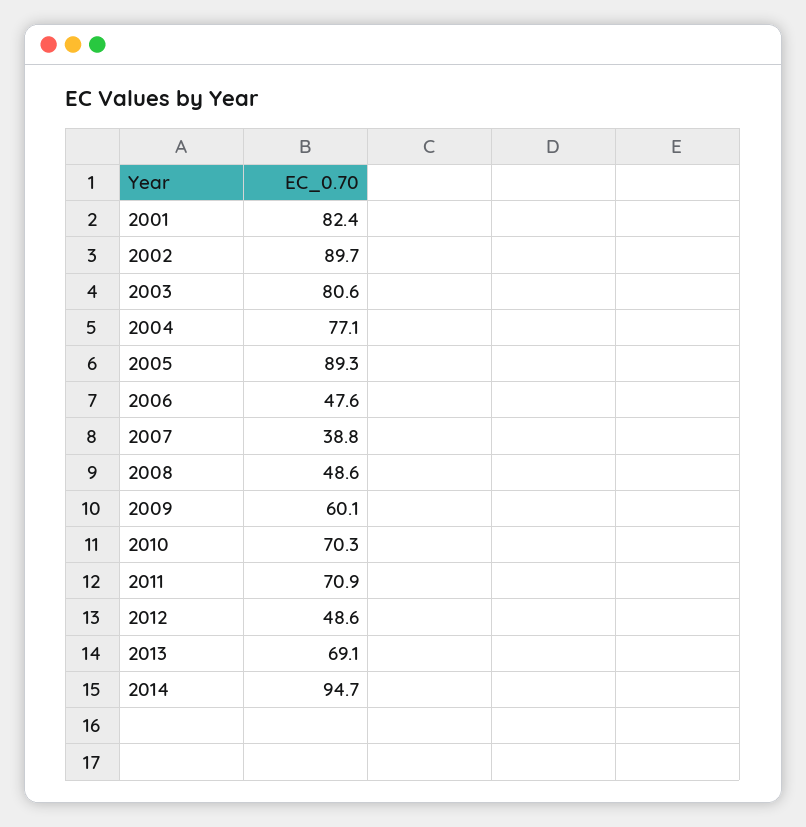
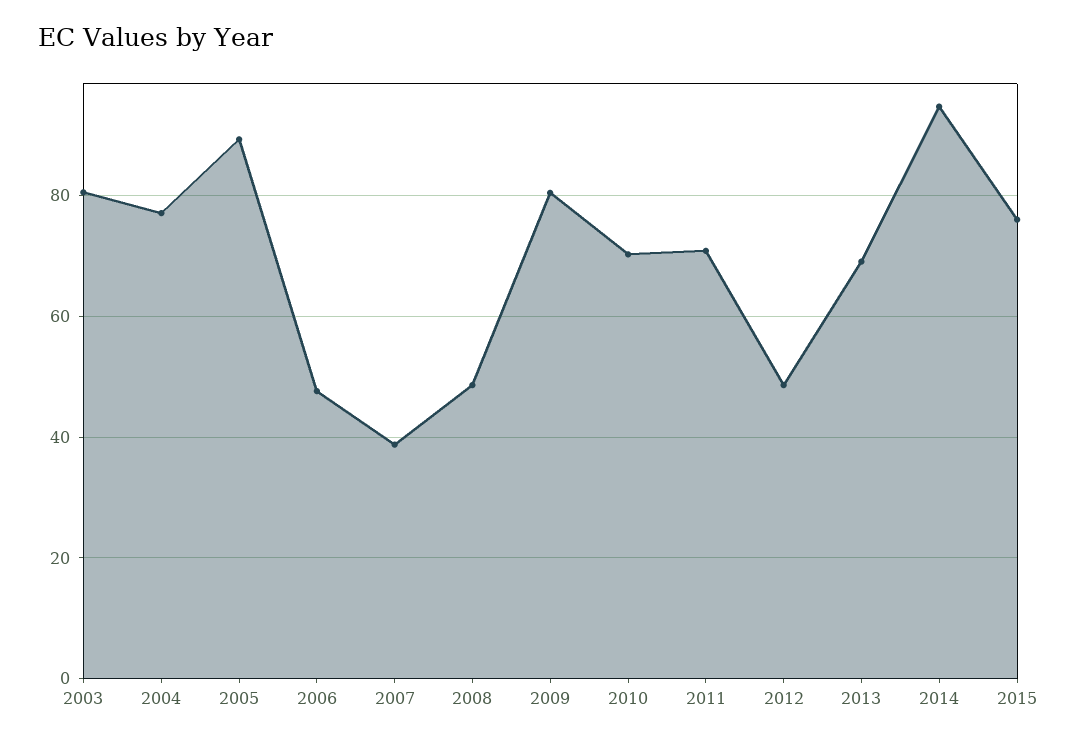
2001: 82.4 -> none
2002: 89.7 -> none
2009: 60.1 -> 80
2015: none -> 76

